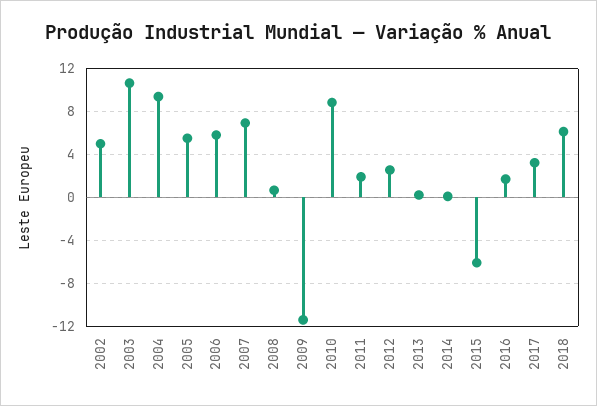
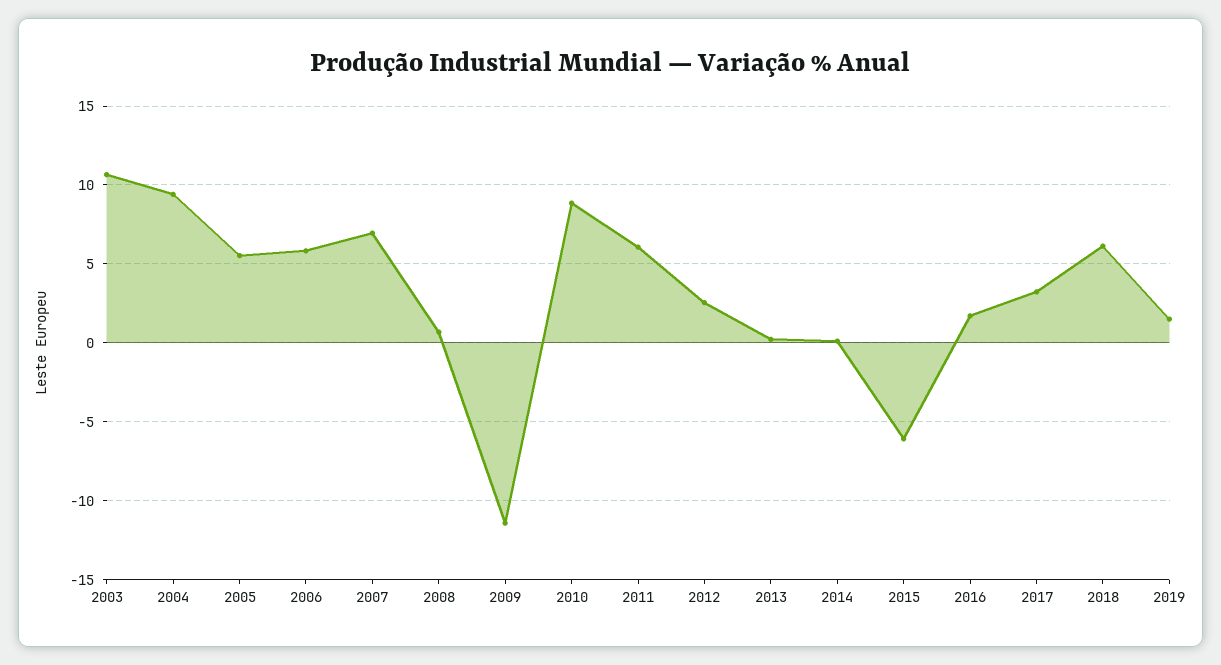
2002: 5 -> none
2011: 2 -> 6
2019: none -> 1.5

